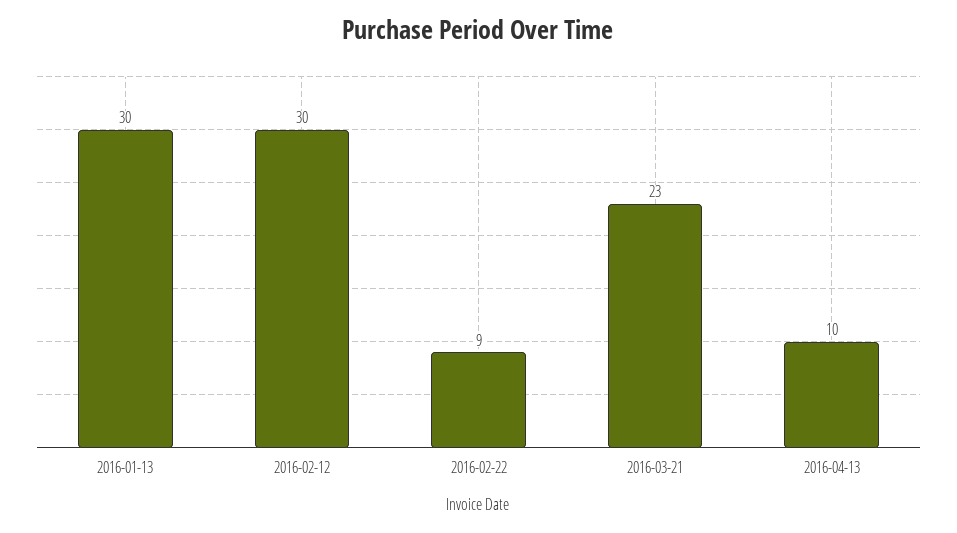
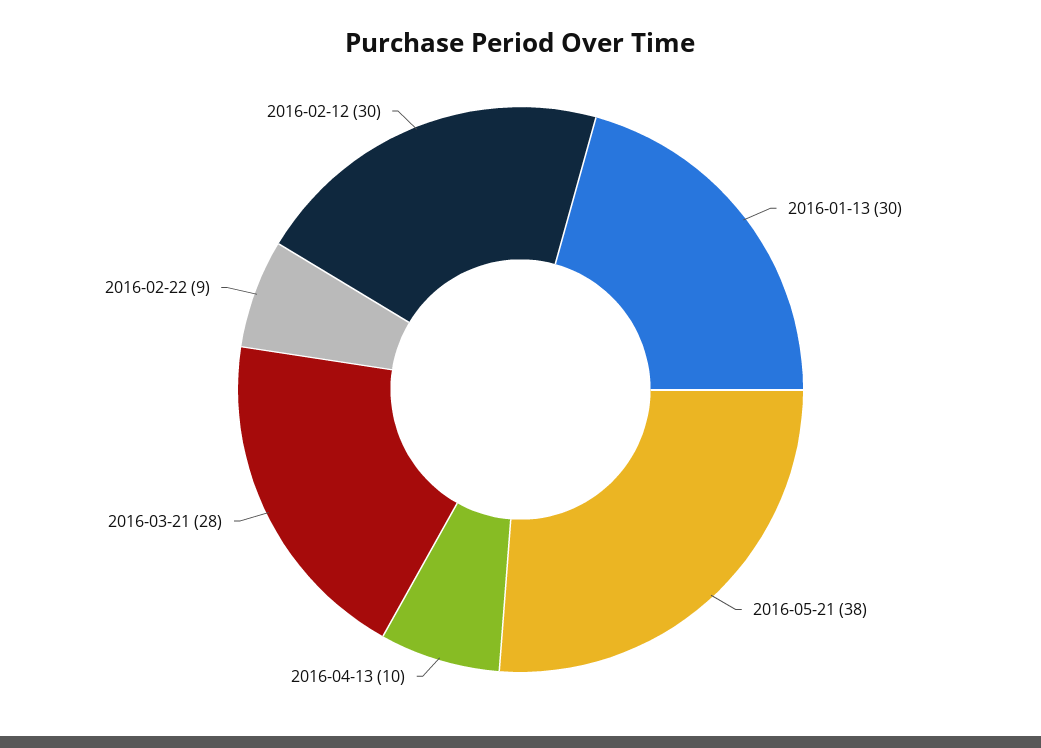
2016-03-21: 23 -> 28
2016-05-21: none -> 38

